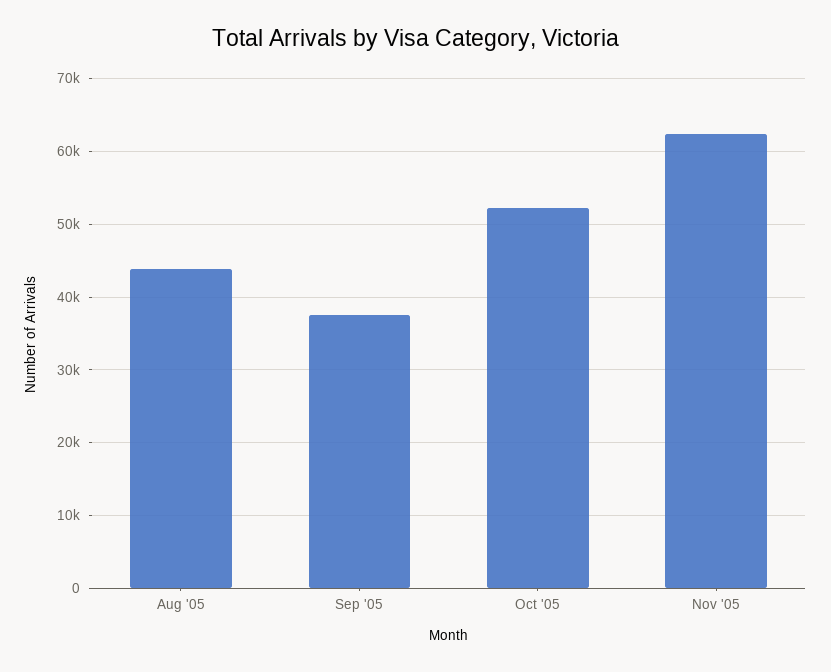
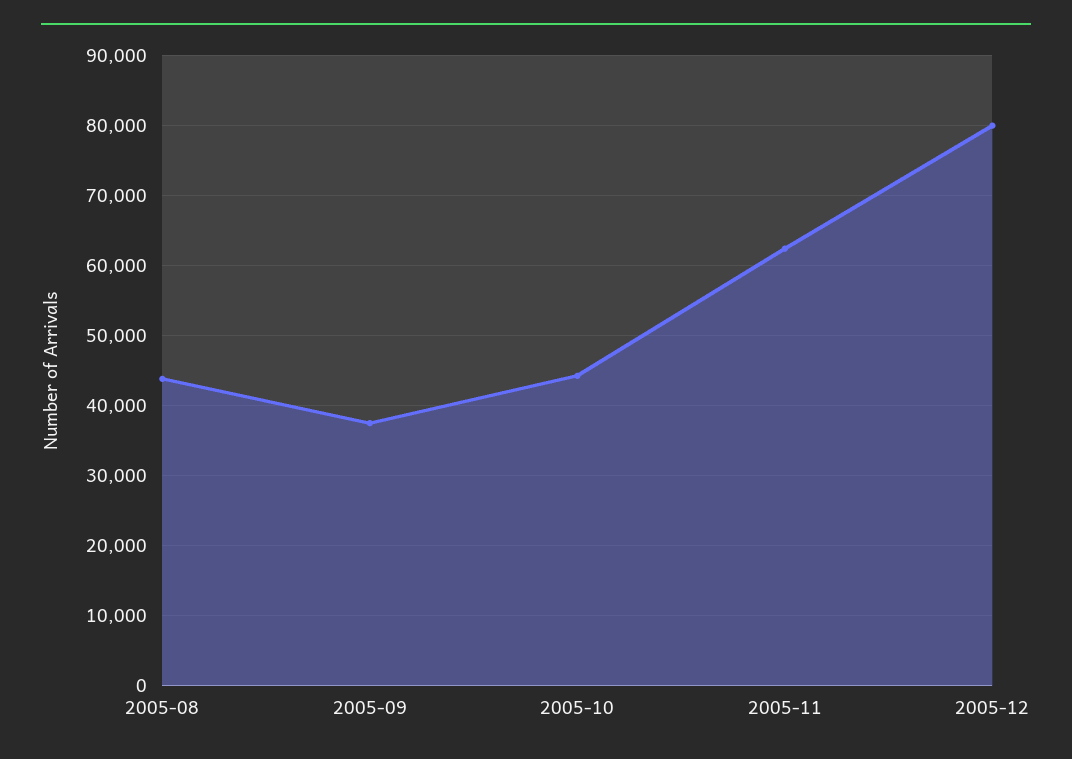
Oct '05: 52000 -> 44000
2005-12: none -> 80000

